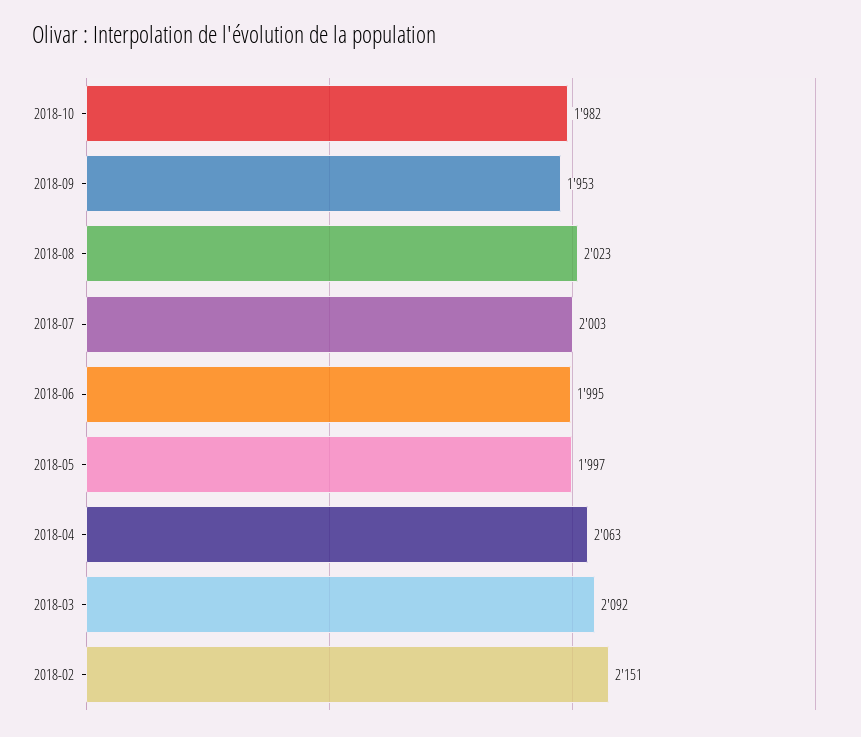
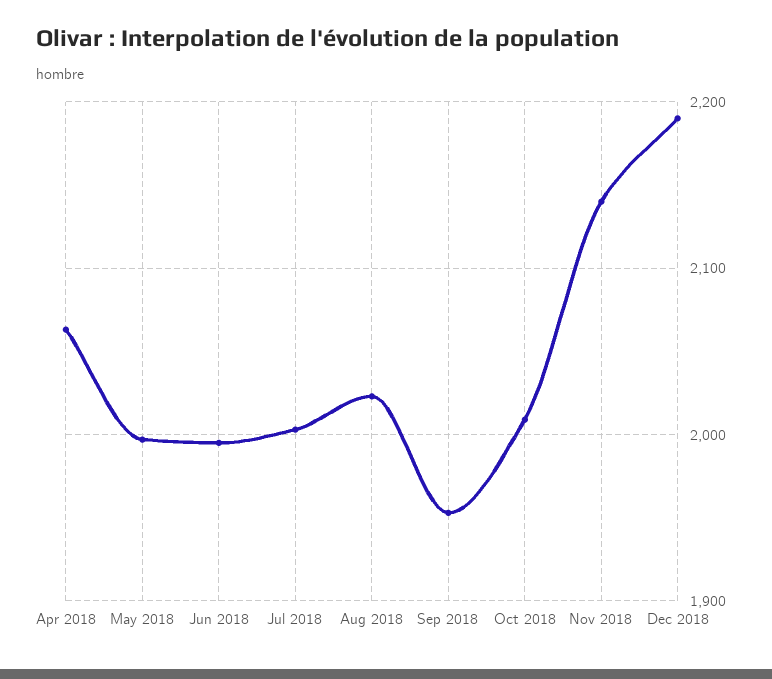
2018-10: 1982 -> 2010
2018-03: 2092 -> none
2018-02: 2151 -> none
Nov 2018: none -> 2140
Dec 2018: none -> 2190

